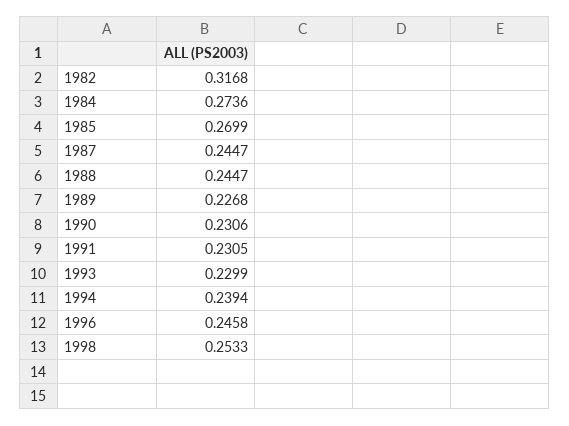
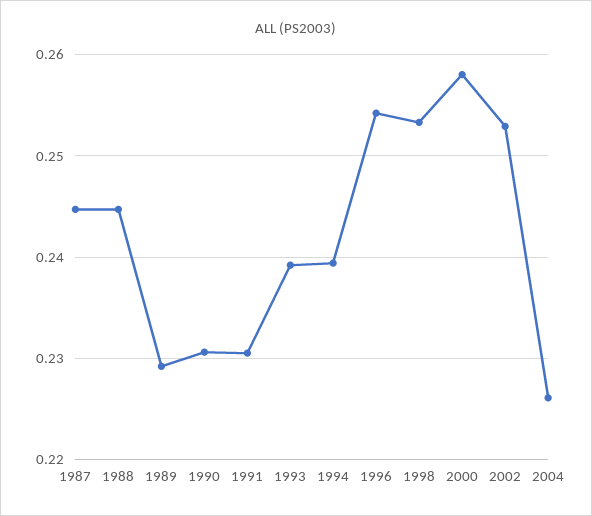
1982: 0.3168 -> none
1984: 0.2736 -> none
1985: 0.2699 -> none
1989: 0.2268 -> 0.229
1993: 0.2299 -> 0.239
1996: 0.2458 -> 0.254
2000: none -> 0.258
2002: none -> 0.253
2004: none -> 0.226

